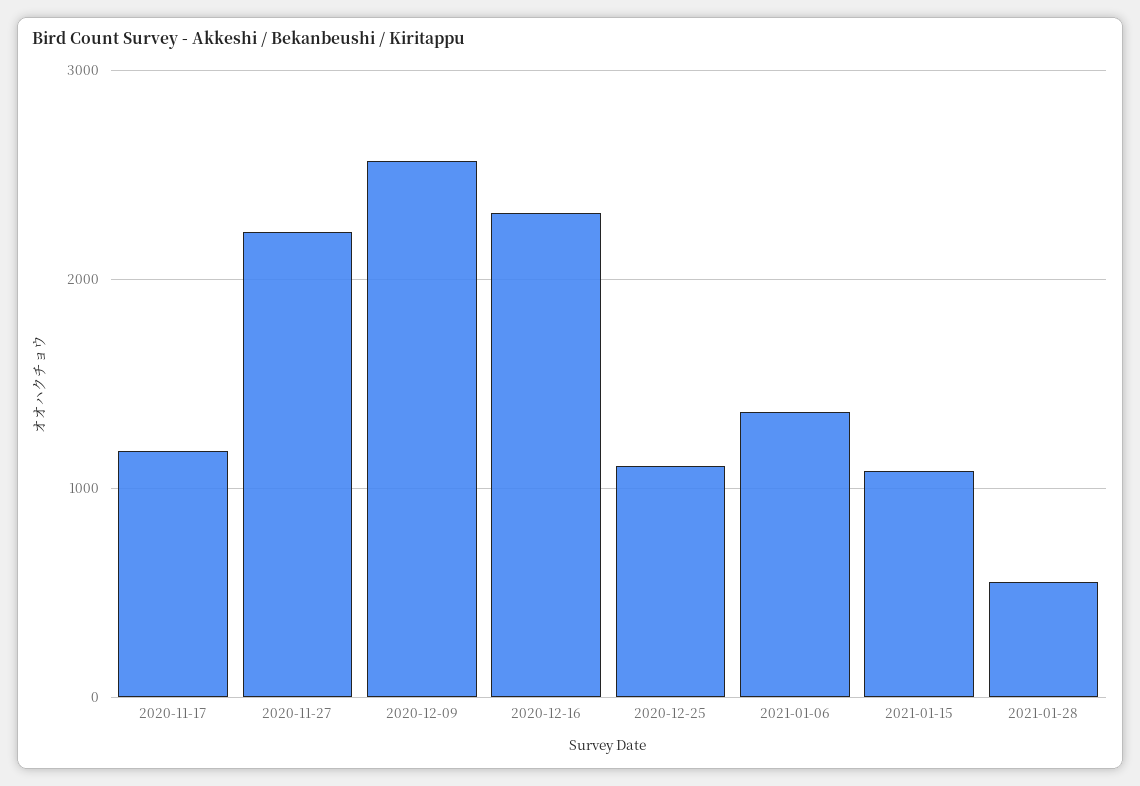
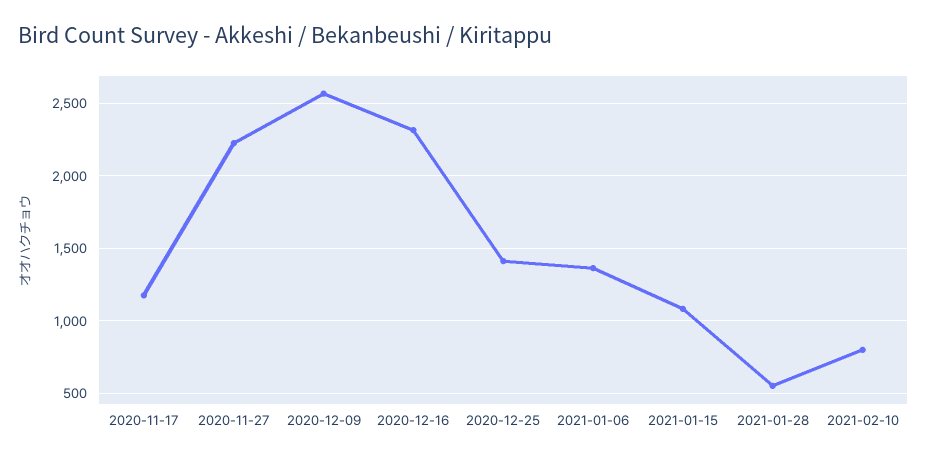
2020-12-25: 1100 -> 1400
2021-02-10: none -> 800

